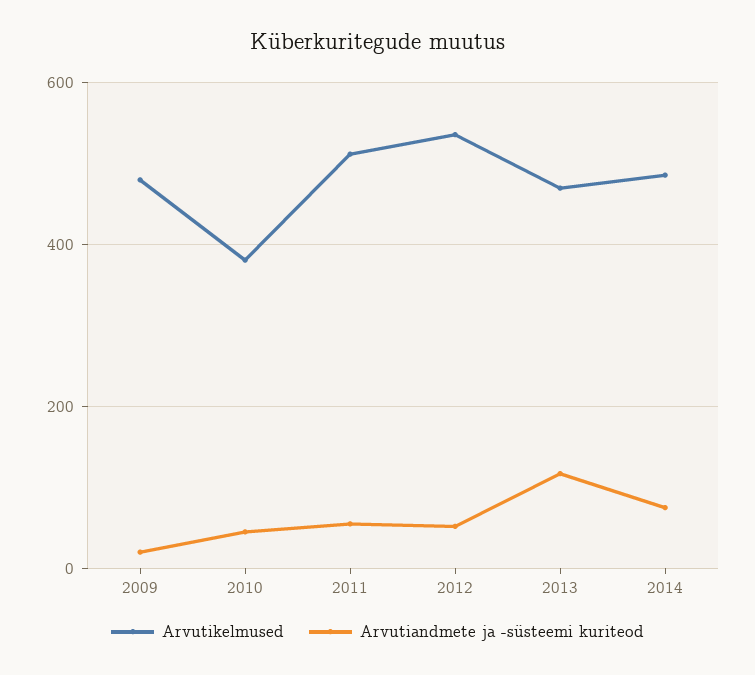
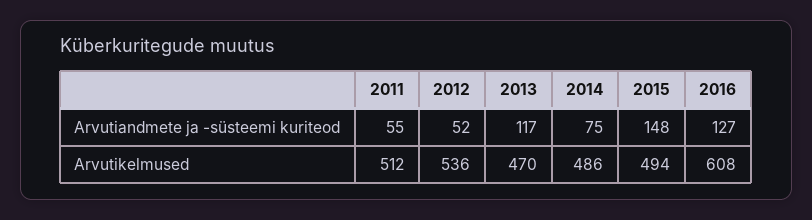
Arvutikelmused, 2009: 480 -> none
Arvutiandmete ja -süsteemi kuriteod, 2009: 20 -> none
Arvutikelmused, 2010: 380 -> none
Arvutiandmete ja -süsteemi kuriteod, 2010: 40 -> none
Arvutiandmete ja -süsteemi kuriteod, 2015: none -> 148
Arvutiandmete ja -süsteemi kuriteod, 2016: none -> 127
Arvutikelmused, 2015: none -> 494
Arvutikelmused, 2016: none -> 608

